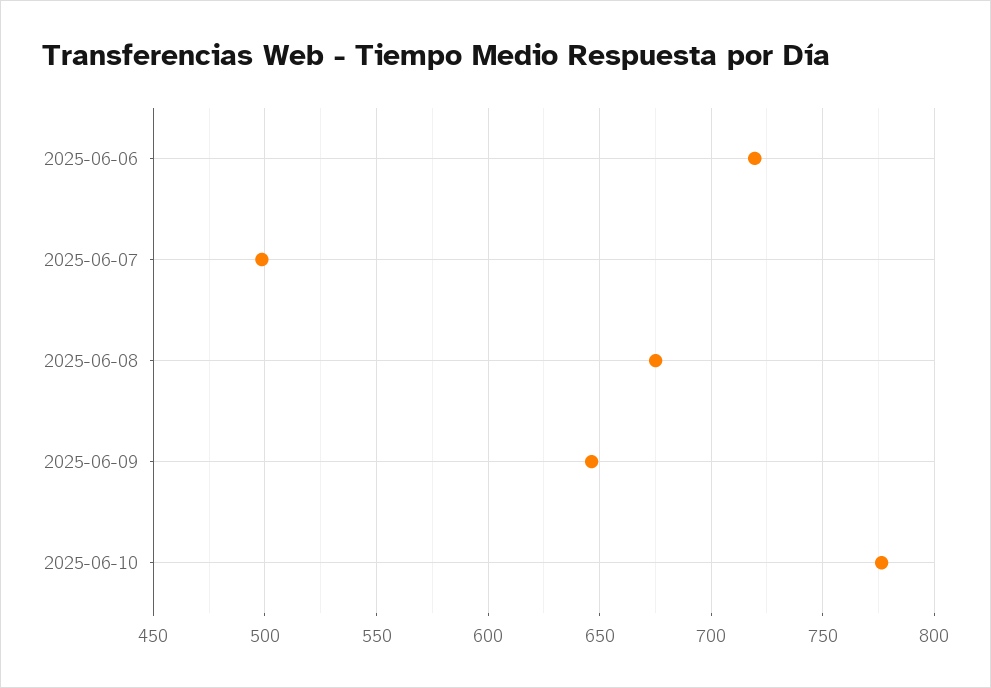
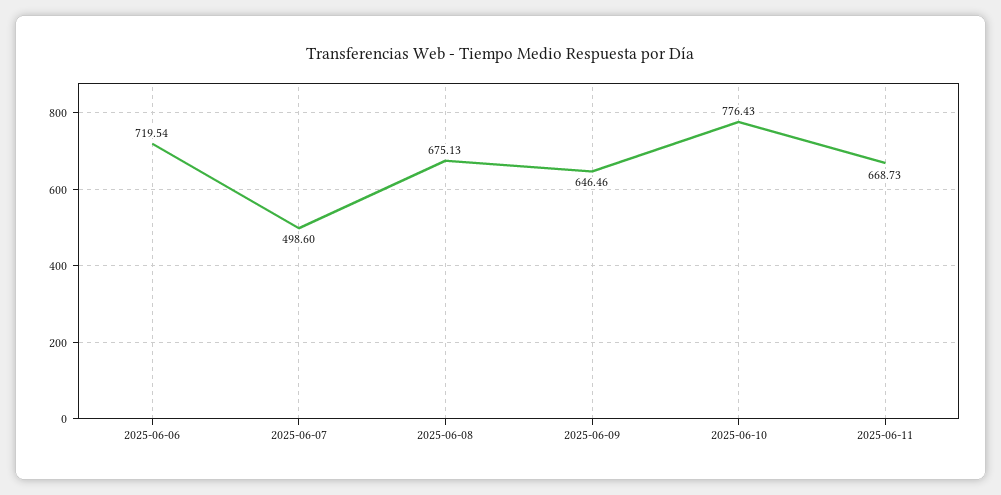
2025-06-11: none -> 668.73

